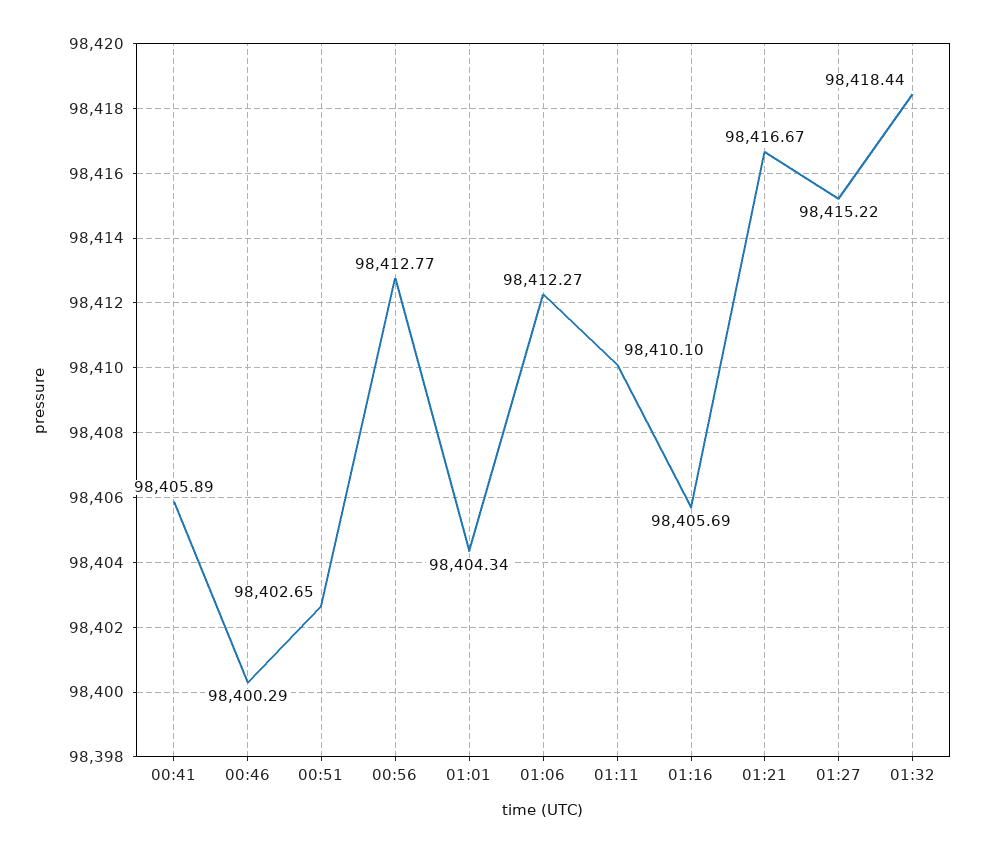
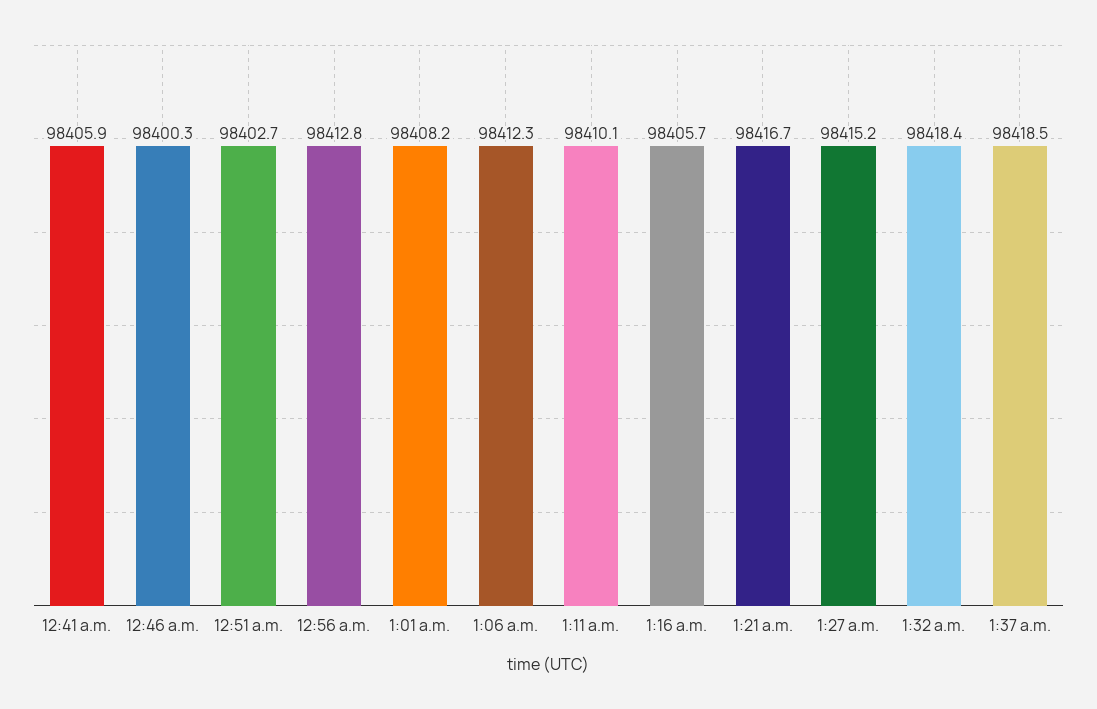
01:01: 98404.34 -> 98408.2
1:37 a.m.: none -> 98418.5

